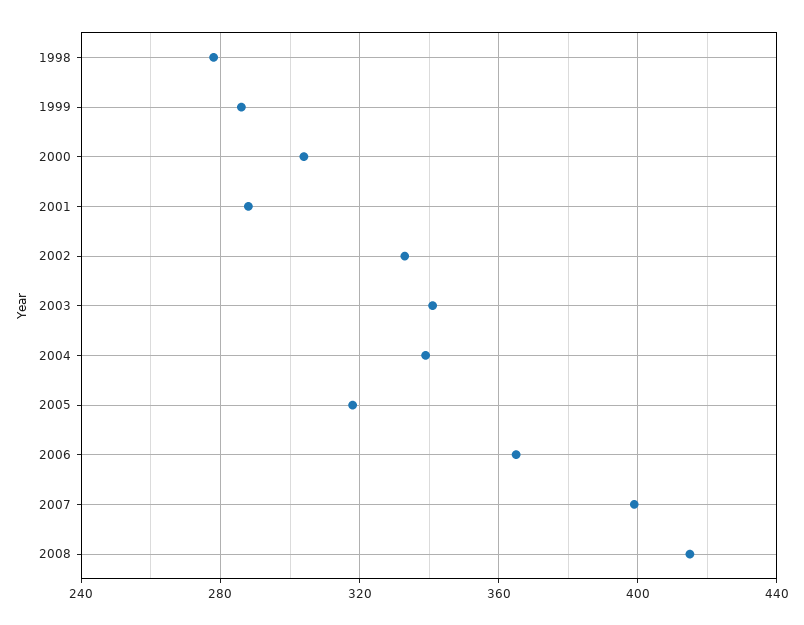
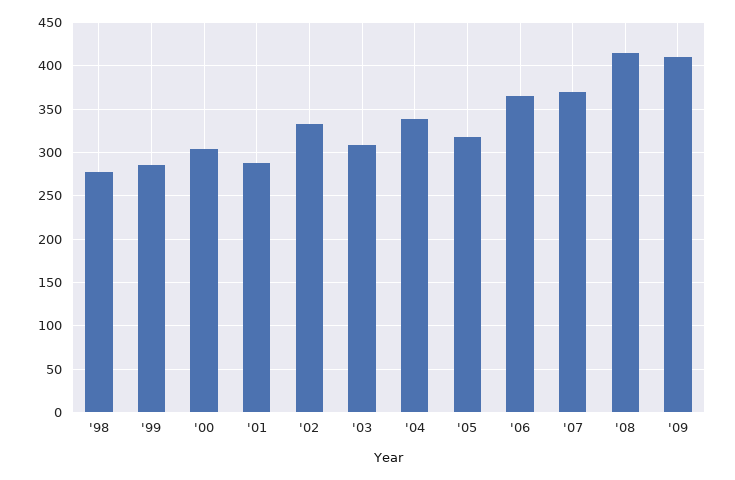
2003: 340 -> 310
2007: 400 -> 370
'09: none -> 410

